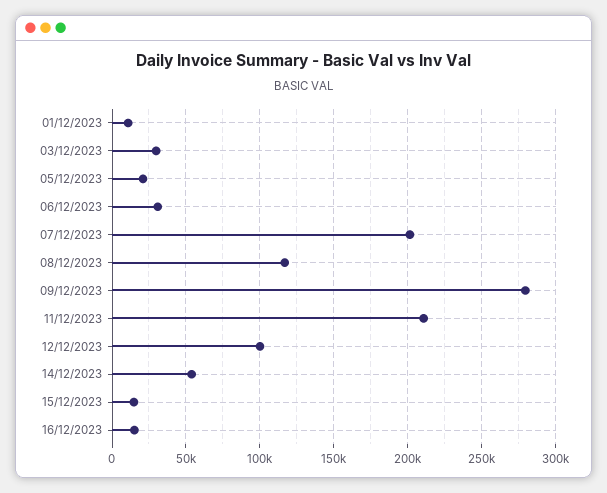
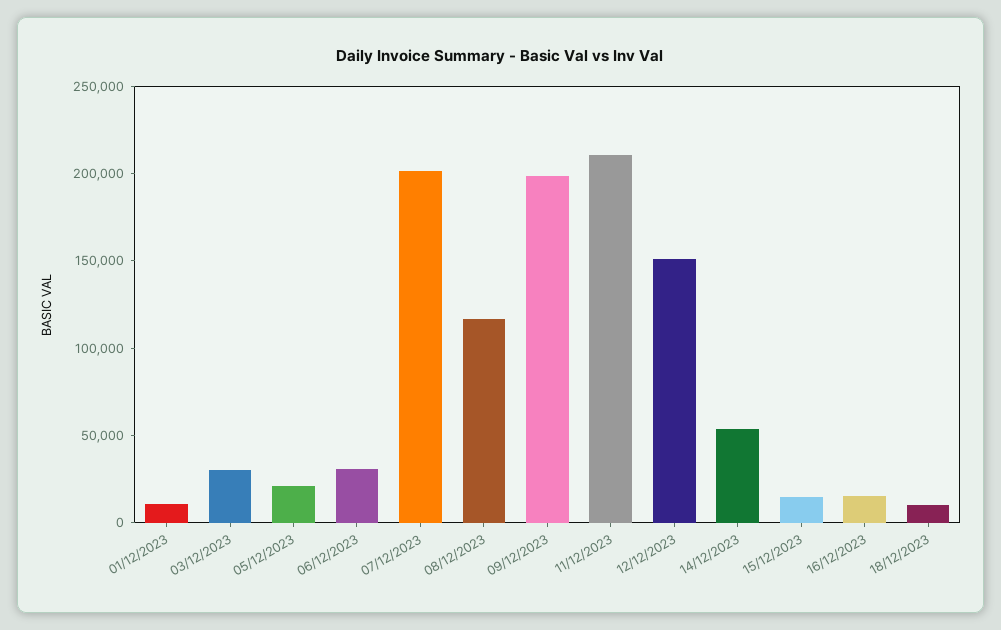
09/12/2023: 280000 -> 200000
12/12/2023: 100000 -> 150000
18/12/2023: none -> 10000

